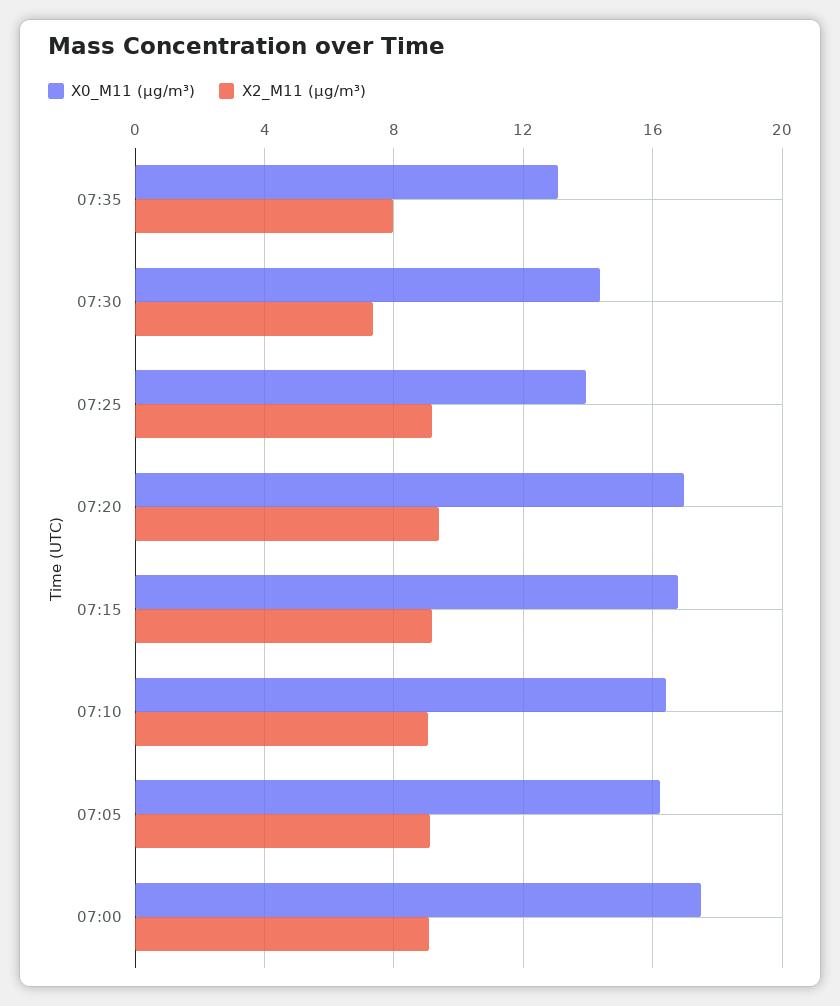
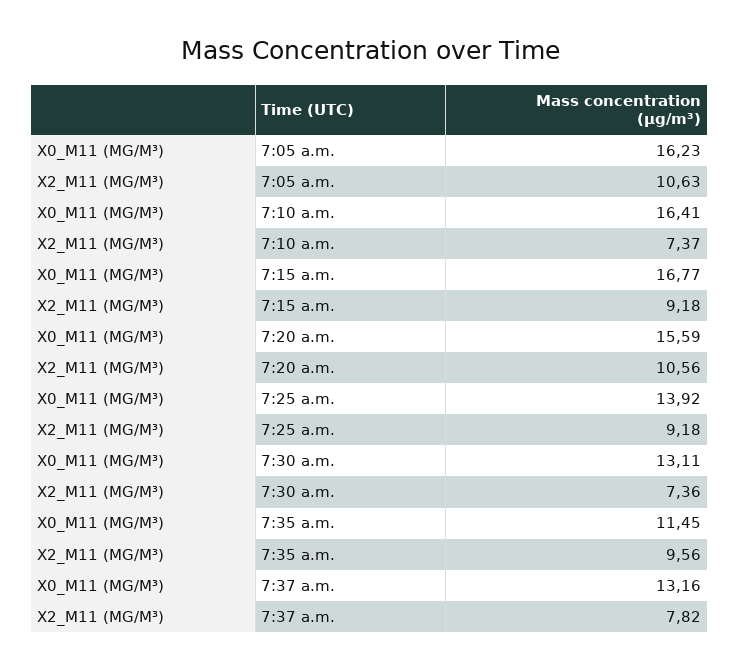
X0_M11 (μg/m³), 07:35: 13 -> 11.45
X2_M11 (μg/m³), 07:35: 8 -> 9.56
X0_M11 (μg/m³), 07:30: 14.5 -> 13.11
X0_M11 (μg/m³), 07:20: 17 -> 15.59
X2_M11 (μg/m³), 07:20: 9.5 -> 10.56
X2_M11 (μg/m³), 07:10: 9 -> 7.37
X2_M11 (μg/m³), 07:05: 9 -> 10.63
X0_M11 (μg/m³), 07:00: 17.5 -> none
X2_M11 (μg/m³), 07:00: 9 -> none
X0_M11 (μg/m³), 7:37 a.m.: none -> 13.16
X2_M11 (μg/m³), 7:37 a.m.: none -> 7.82

